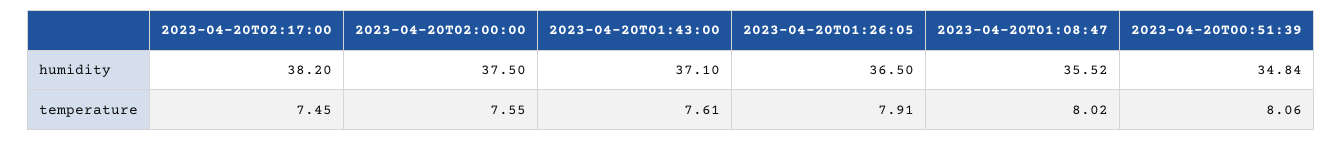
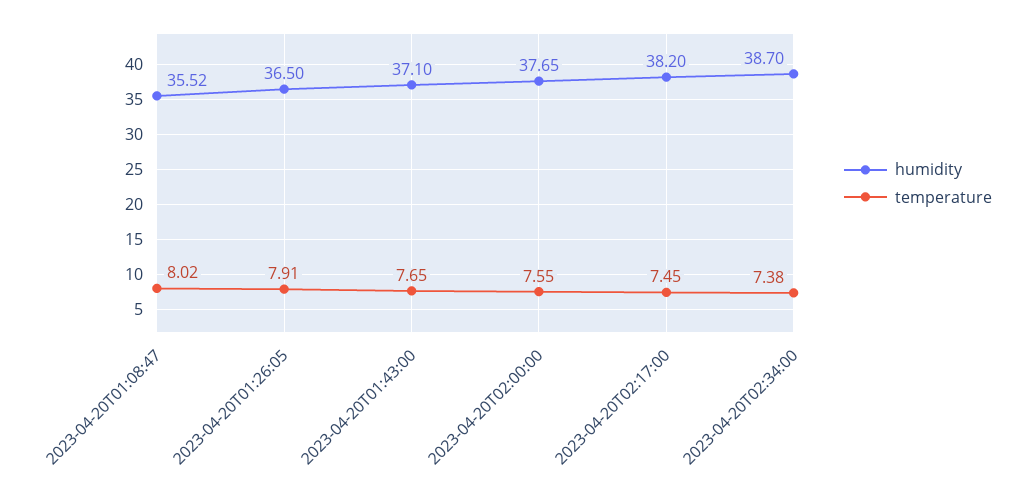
humidity, 2023-04-20T02:00:00: 37.5 -> 37.65
humidity, 2023-04-20T00:51:39: 34.84 -> none
temperature, 2023-04-20T01:43:00: 7.61 -> 7.65
temperature, 2023-04-20T00:51:39: 8.06 -> none
humidity, 2023-04-20T02:34:00: none -> 38.7
temperature, 2023-04-20T02:34:00: none -> 7.38

